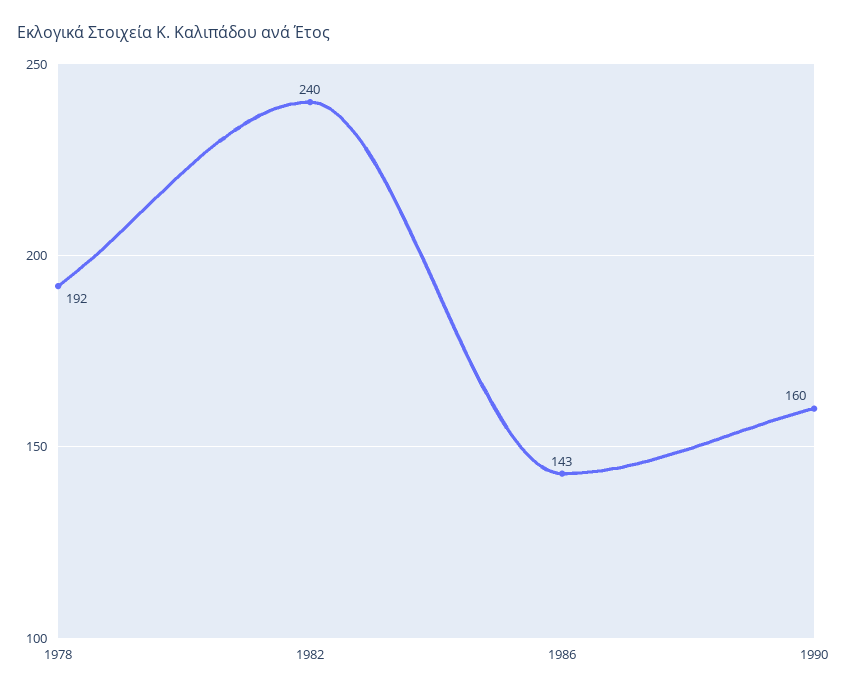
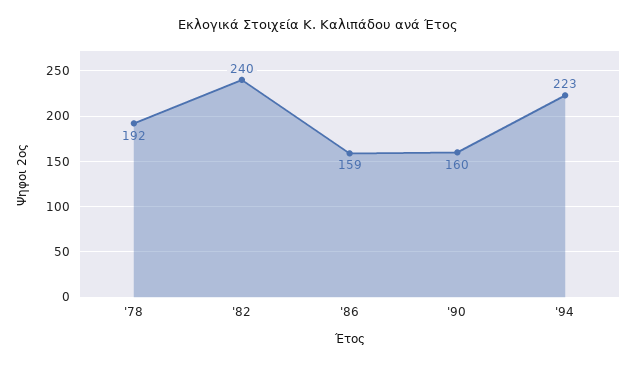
1986: 143 -> 159
'94: none -> 223

